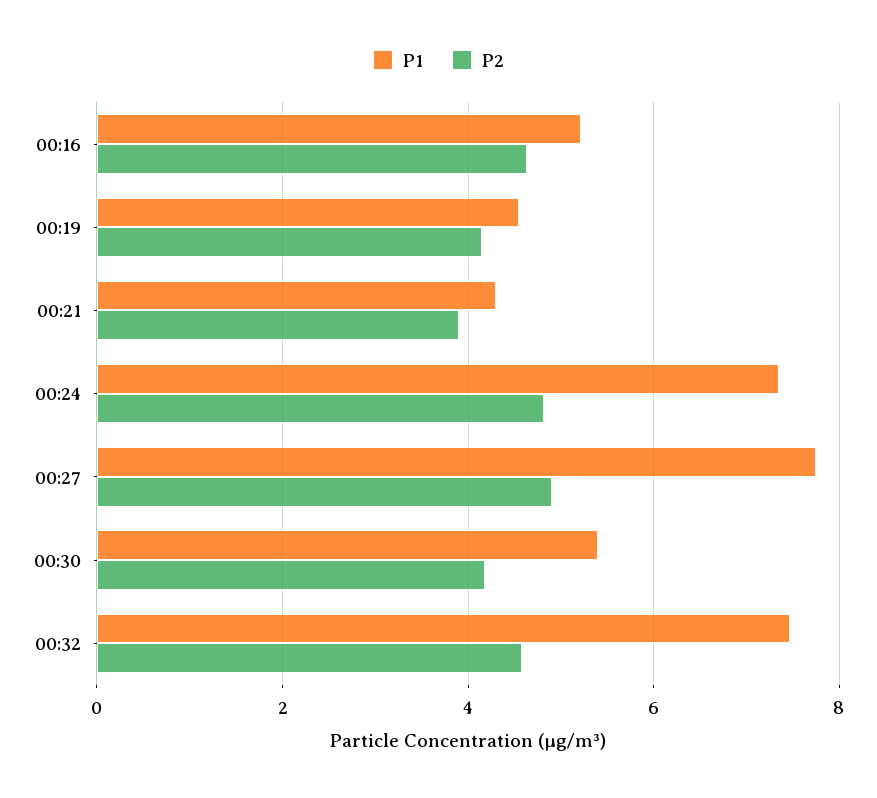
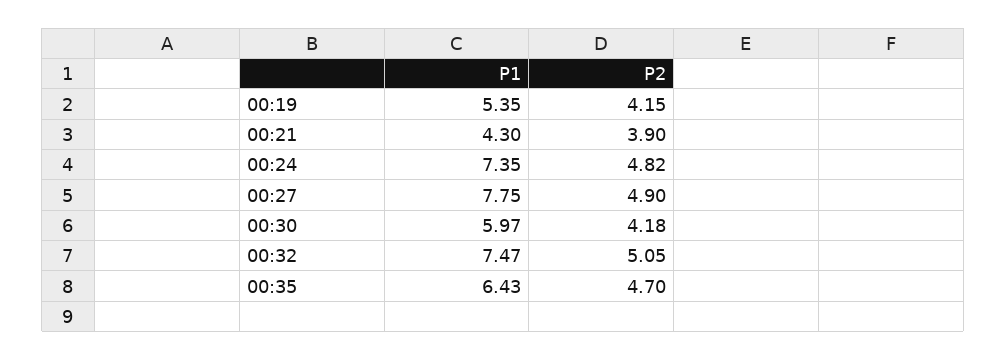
P1, 00:16: 5.2 -> none
P2, 00:16: 4.6 -> none
P1, 00:19: 4.6 -> 5.35
P1, 00:30: 5.4 -> 5.97
P2, 00:32: 4.6 -> 5.05
P1, 00:35: none -> 6.43
P2, 00:35: none -> 4.7

